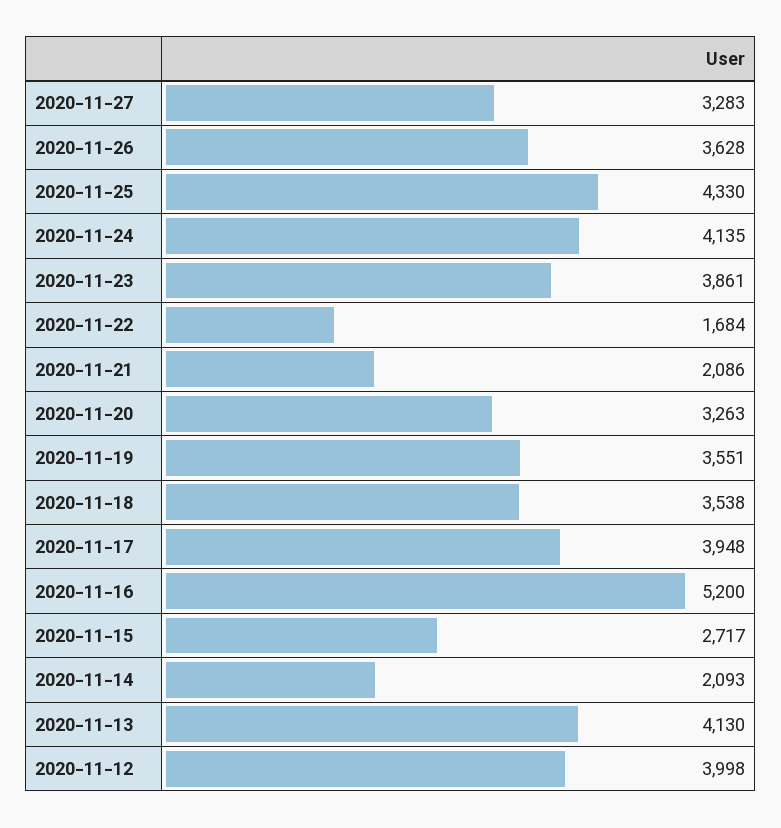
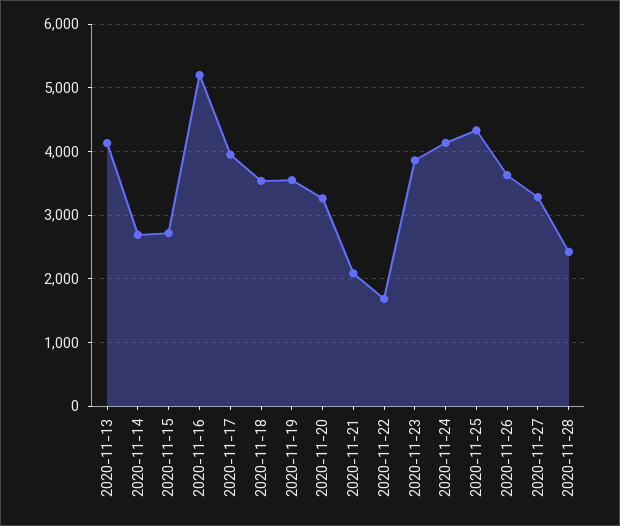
2020-11-14: 2093 -> 2700
2020-11-12: 3998 -> none
2020-11-28: none -> 2400

